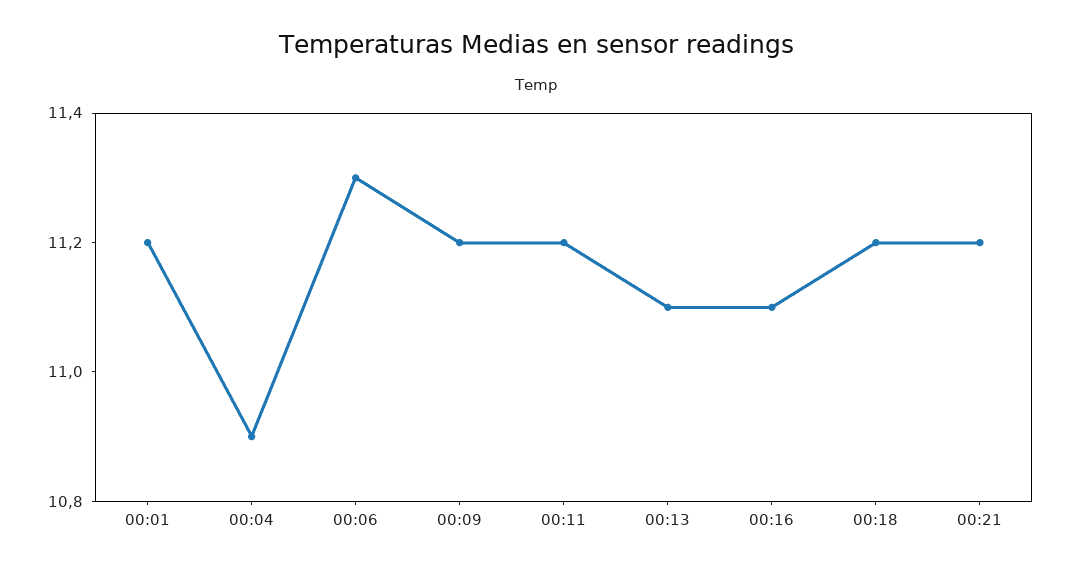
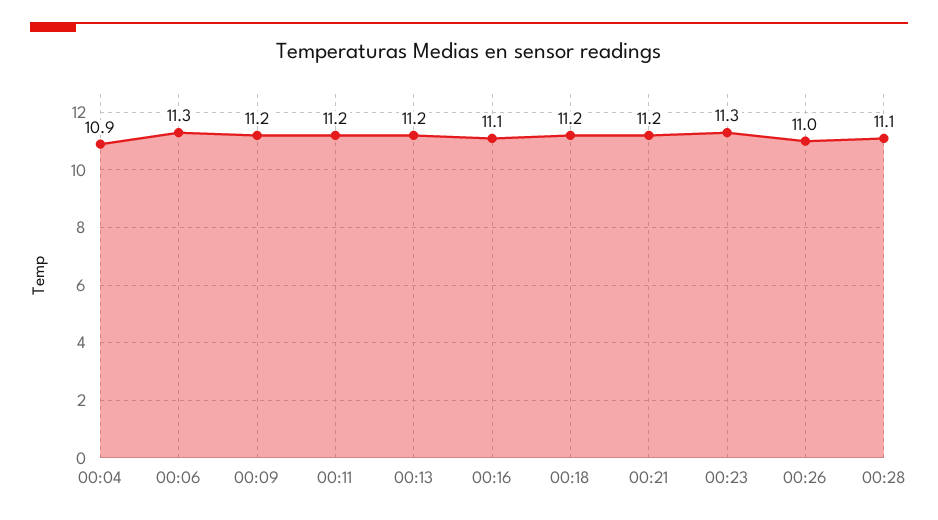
00:01: 11.2 -> none
00:13: 11.1 -> 11.2
00:23: none -> 11.3
00:26: none -> 11
00:28: none -> 11.1

